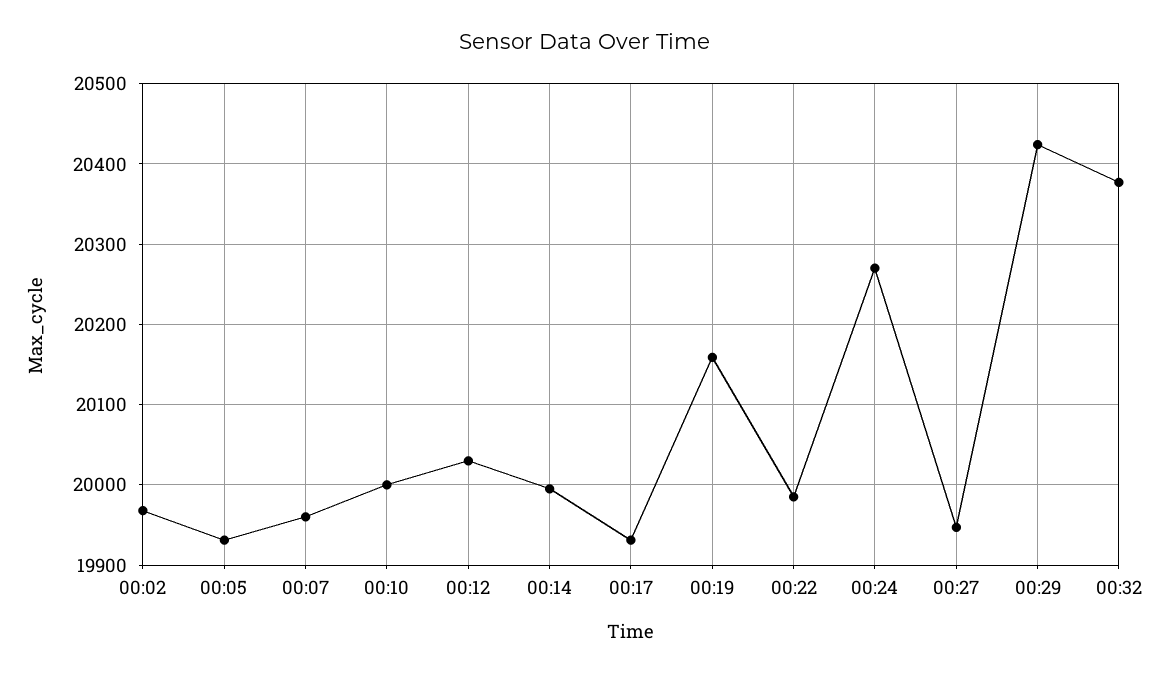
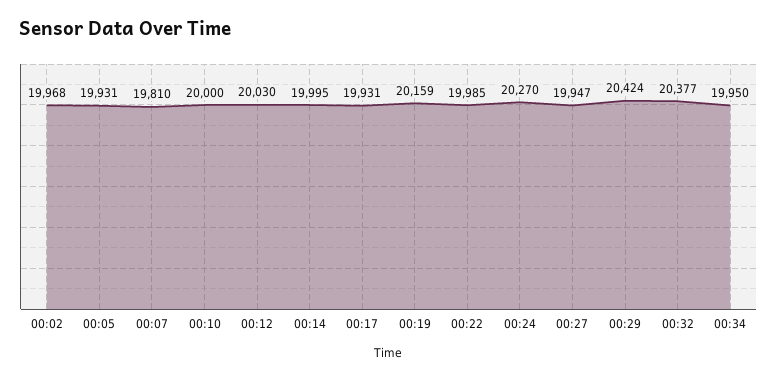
00:07: 19960 -> 19810
00:34: none -> 19950

